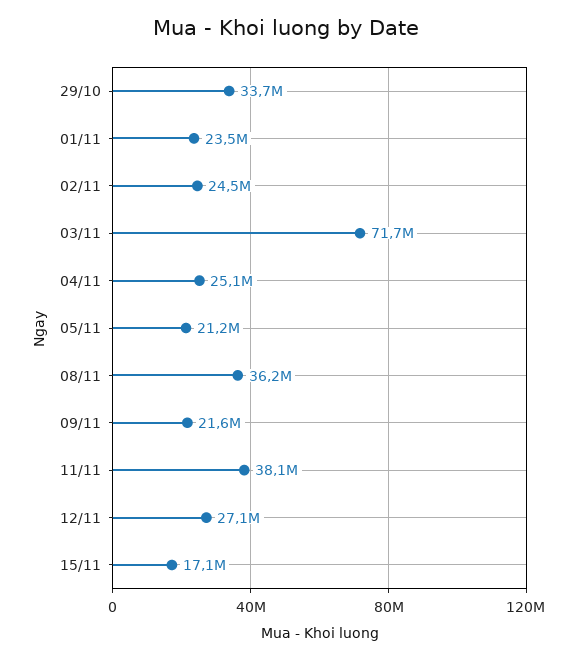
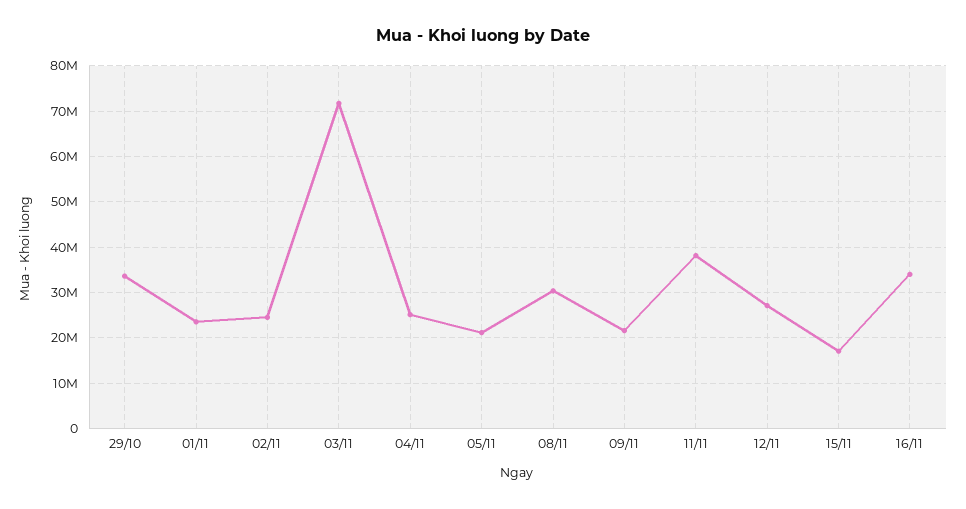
08/11: 36200000 -> 30000000
16/11: none -> 34000000

